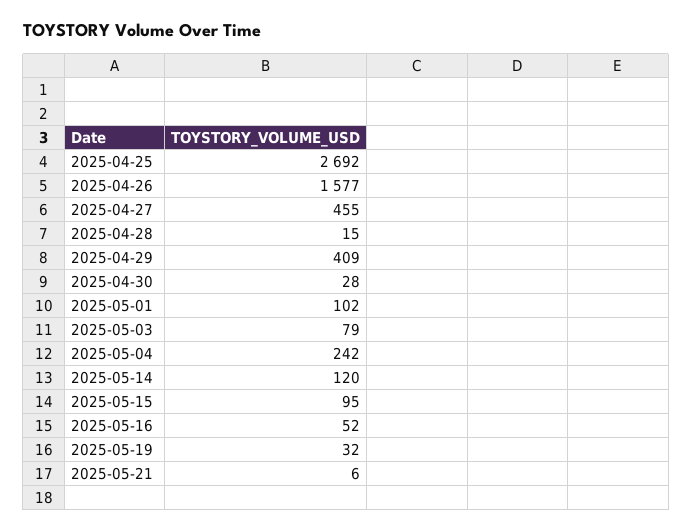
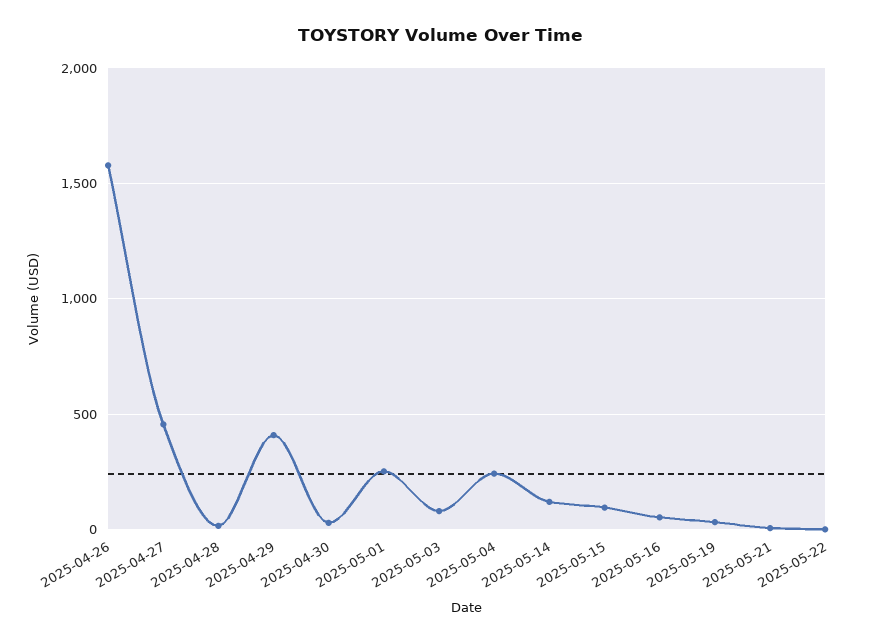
2025-04-25: 2692 -> none
2025-05-01: 102 -> 250
2025-05-22: none -> 0

